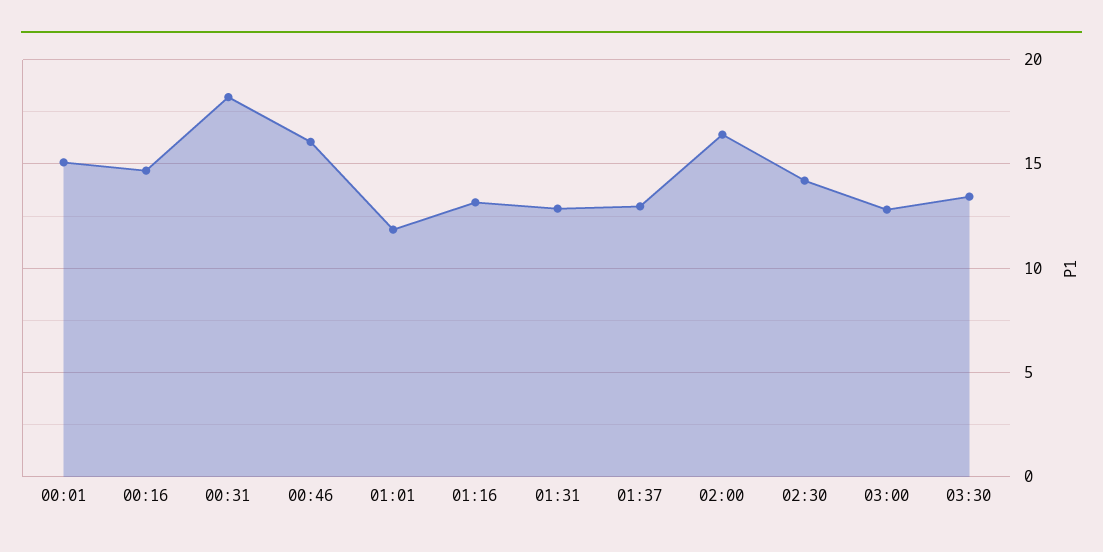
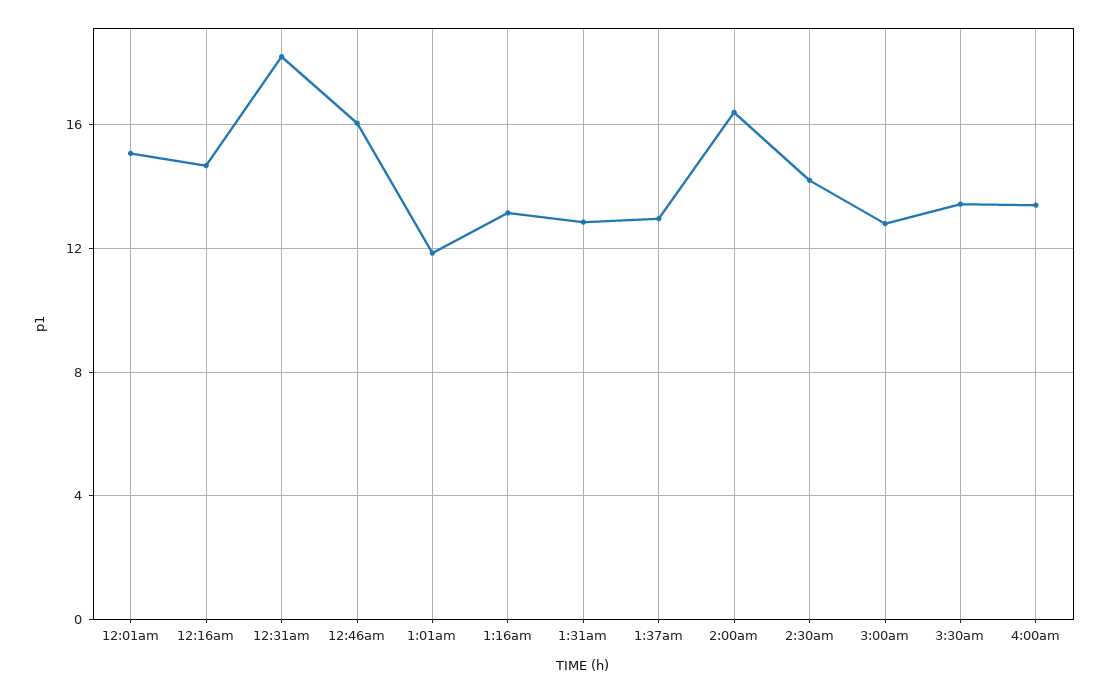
4:00am: none -> 13.5

